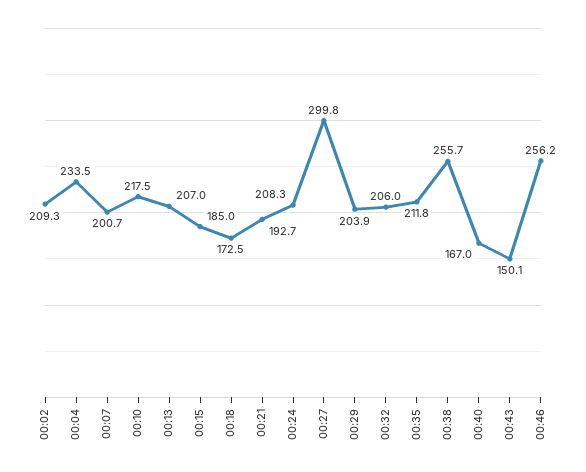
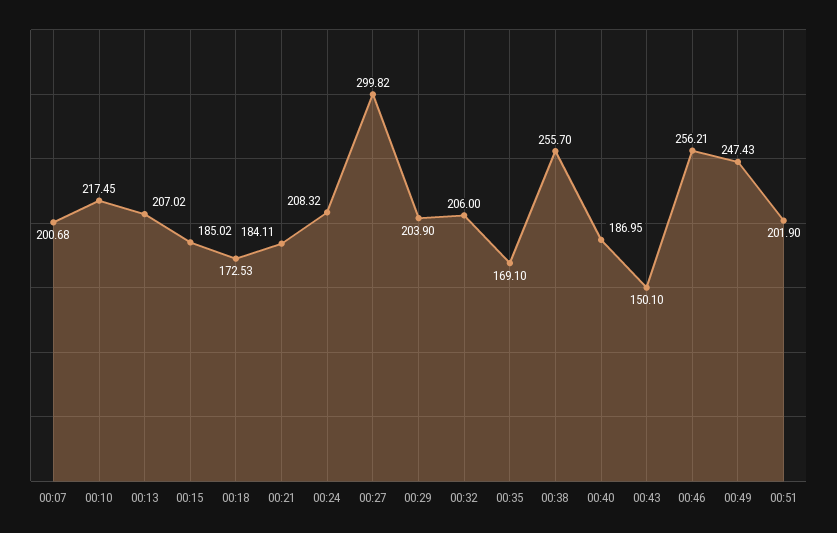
00:02: 209.3 -> none
00:04: 233.5 -> none
00:21: 192.7 -> 184.11
00:35: 211.8 -> 169.1
00:40: 167 -> 186.95
00:49: none -> 247.43
00:51: none -> 201.9

